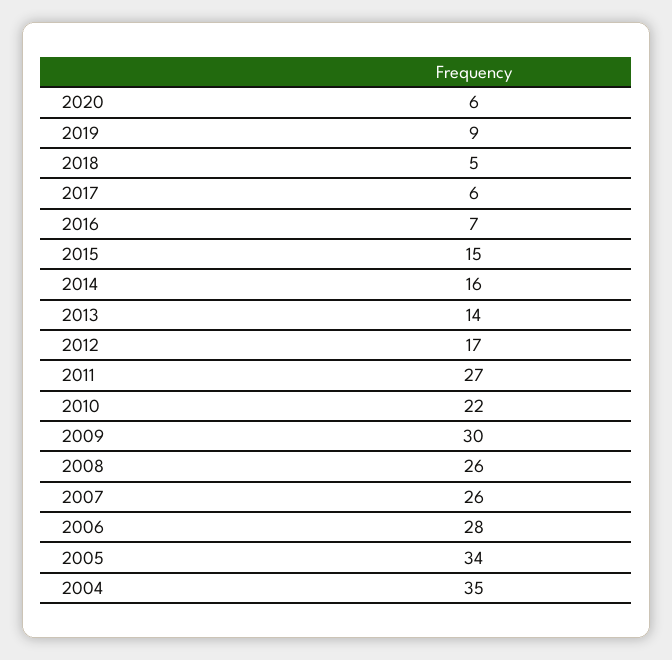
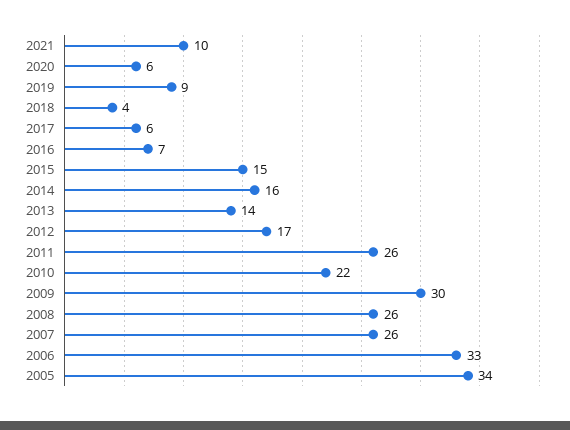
2018: 5 -> 4
2011: 27 -> 26
2006: 28 -> 33
2004: 35 -> none
2021: none -> 10

